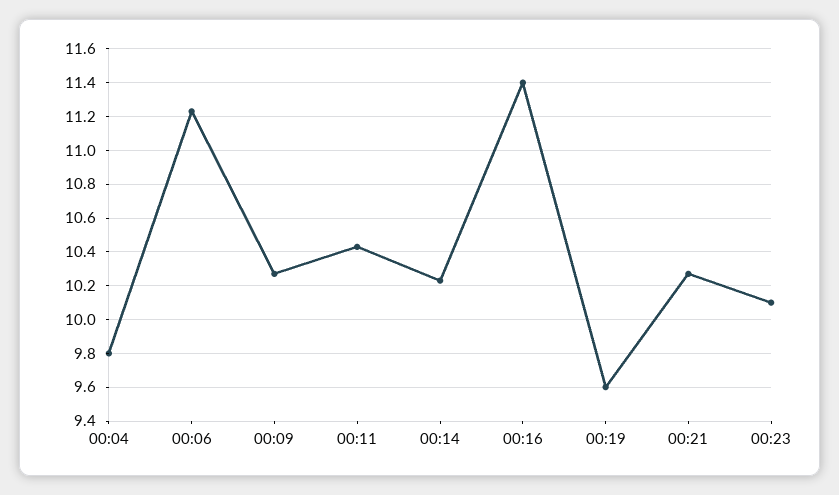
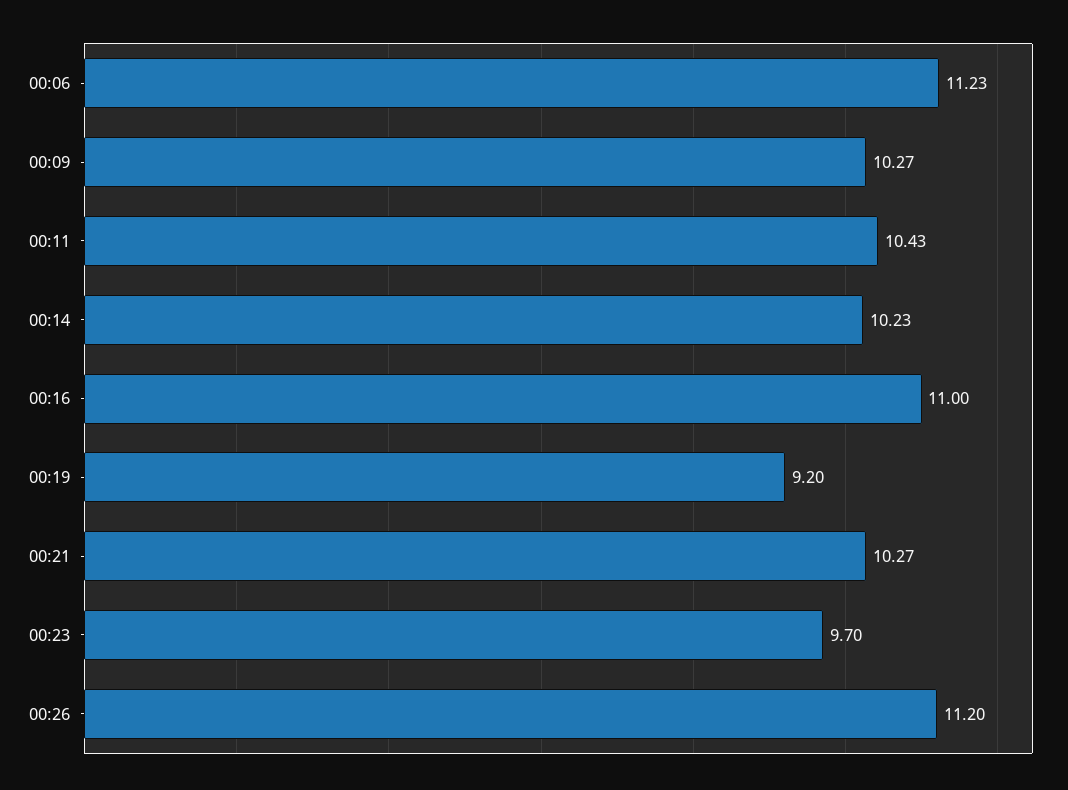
00:04: 9.8 -> none
00:16: 11.4 -> 11
00:19: 9.6 -> 9.2
00:23: 10.1 -> 9.7
00:26: none -> 11.2

